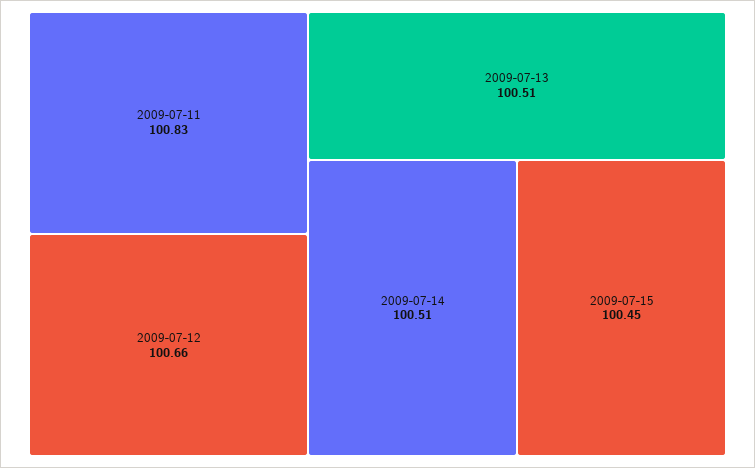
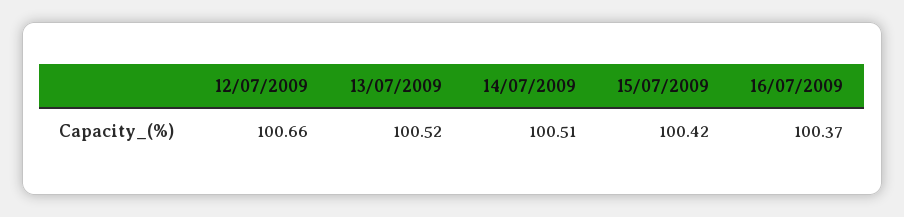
2009-07-11: 100.83 -> none
2009-07-13: 100.51 -> 100.52
2009-07-15: 100.45 -> 100.42
16/07/2009: none -> 100.37

